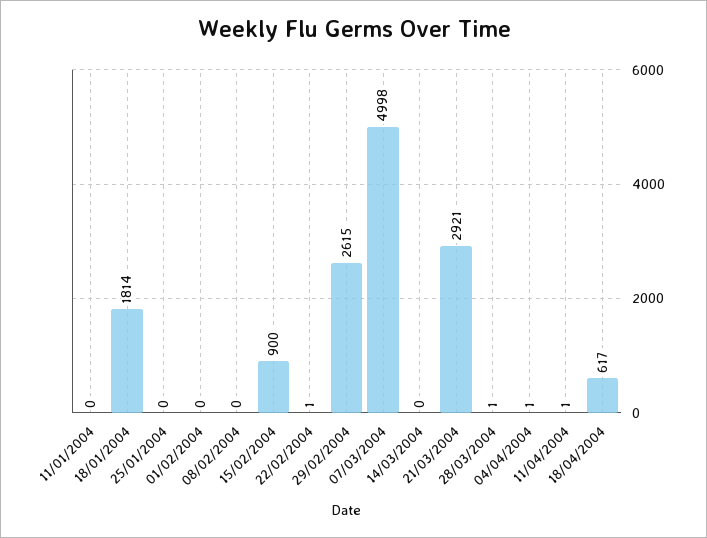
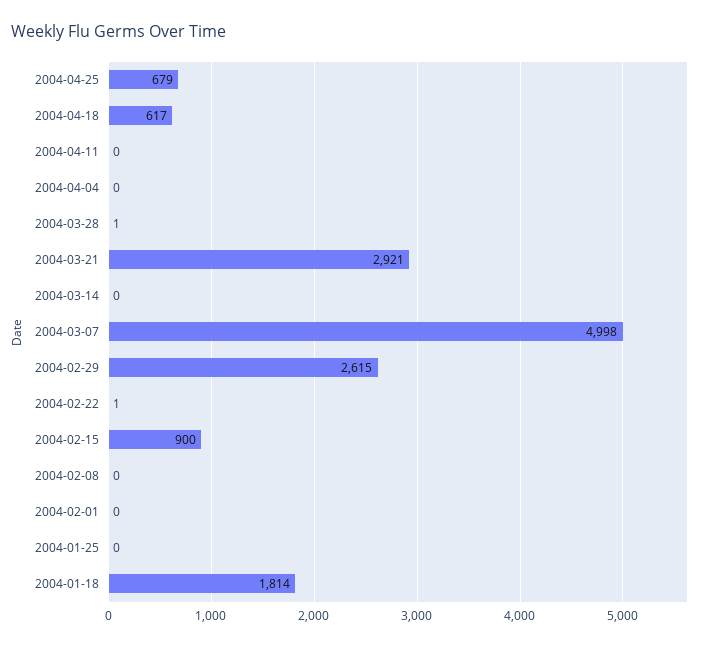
11/01/2004: 0 -> none
04/04/2004: 1 -> 0
11/04/2004: 1 -> 0
2004-04-25: none -> 679

